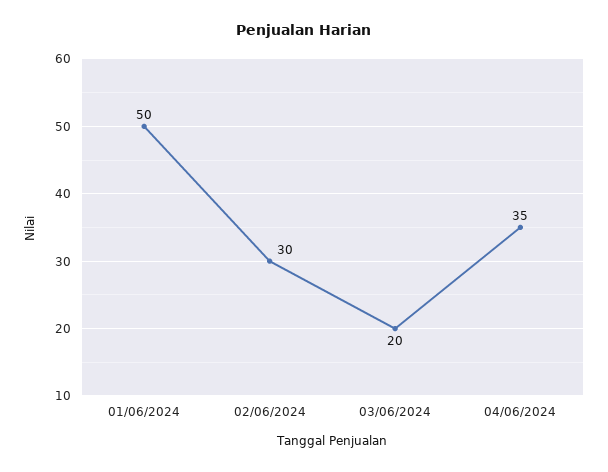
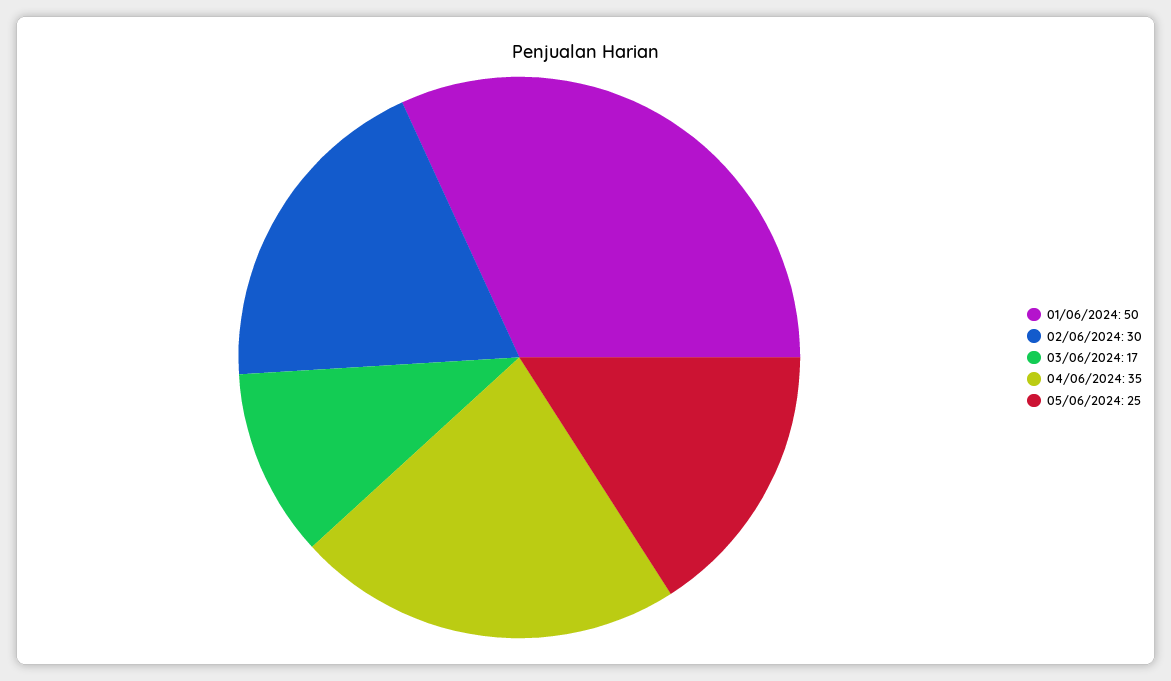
03/06/2024: 20 -> 17
05/06/2024: none -> 25

